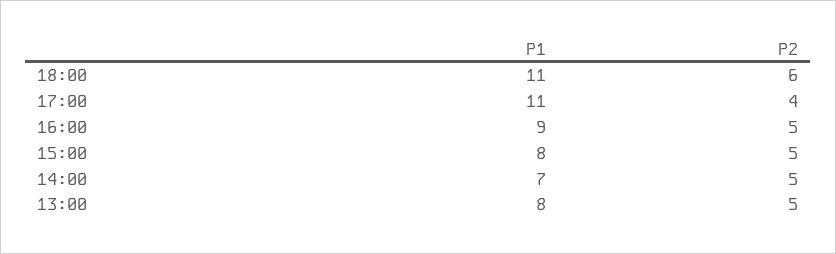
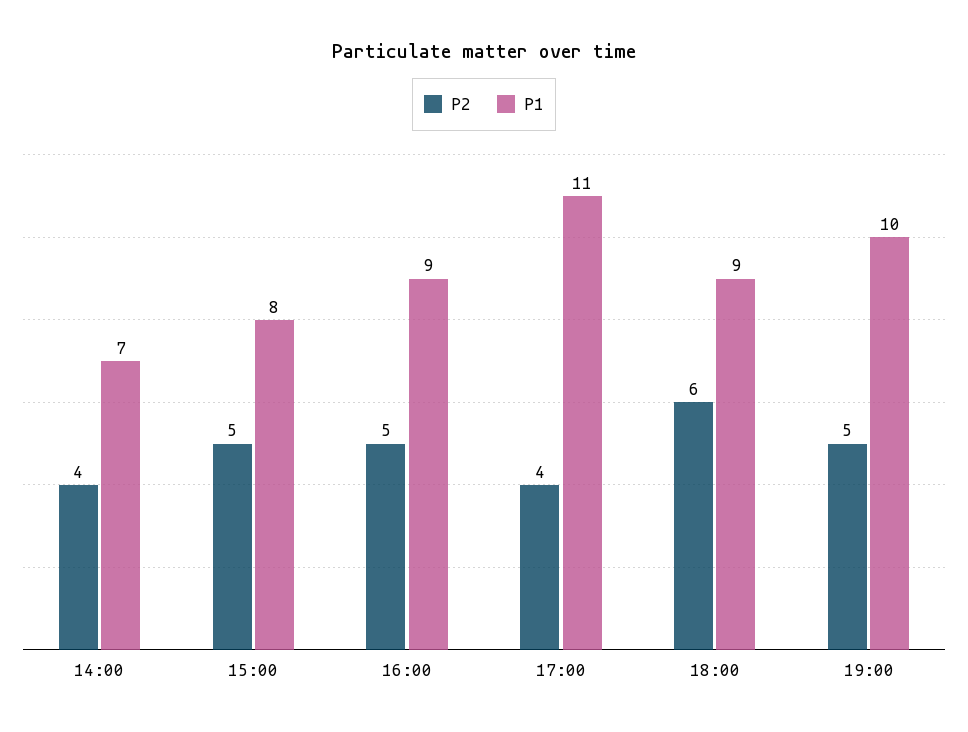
P1, 18:00: 11 -> 9
P2, 14:00: 5 -> 4
P1, 13:00: 8 -> none
P2, 13:00: 5 -> none
P2, 19:00: none -> 5
P1, 19:00: none -> 10

